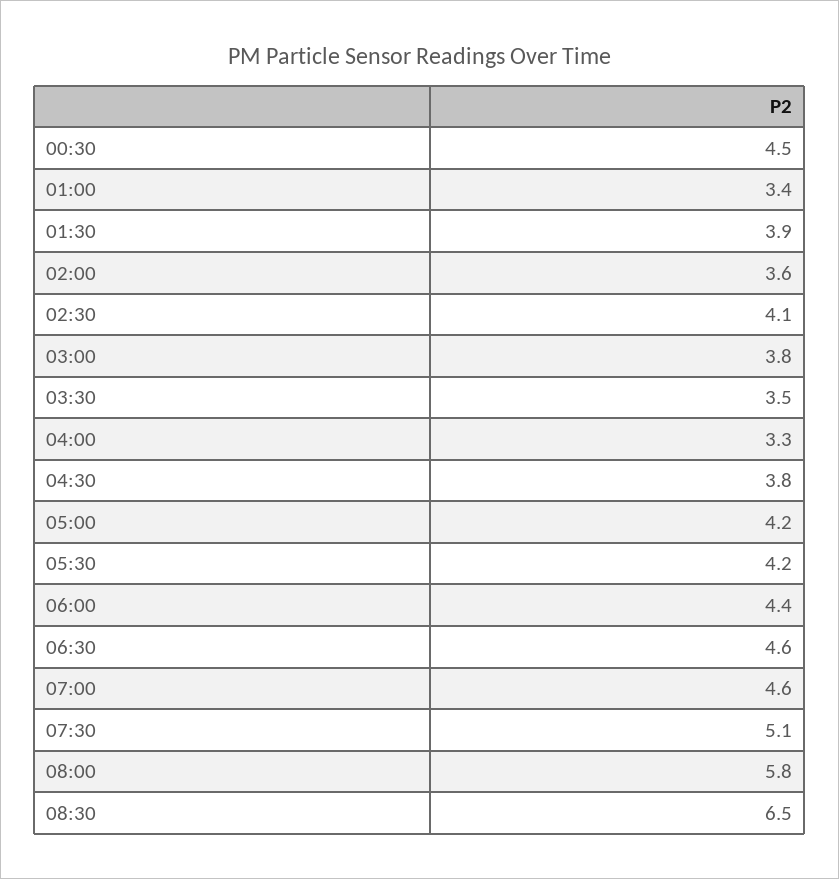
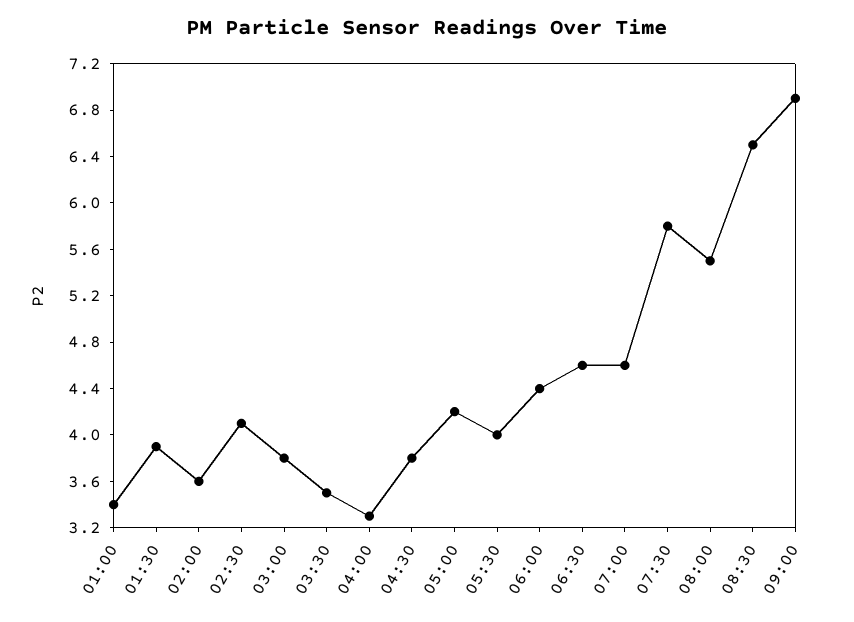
00:30: 4.5 -> none
05:30: 4.2 -> 4
07:30: 5.1 -> 5.8
08:00: 5.8 -> 5.5
09:00: none -> 6.9

